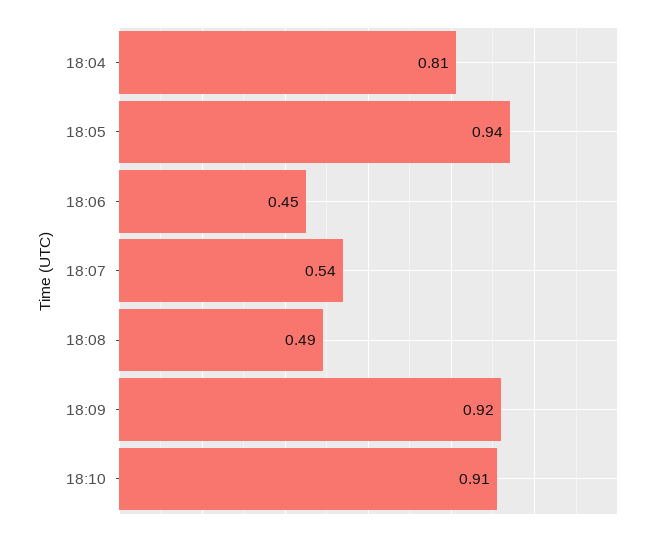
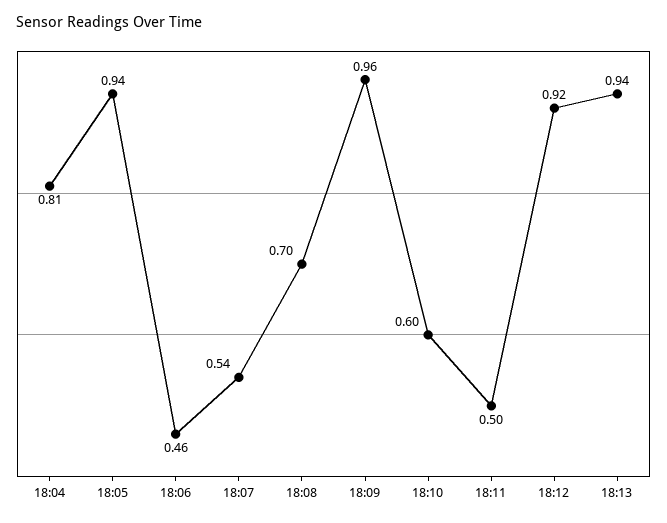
18:06: 0.45 -> 0.46
18:08: 0.49 -> 0.7
18:09: 0.92 -> 0.96
18:10: 0.91 -> 0.6
18:11: none -> 0.5
18:12: none -> 0.92
18:13: none -> 0.94

